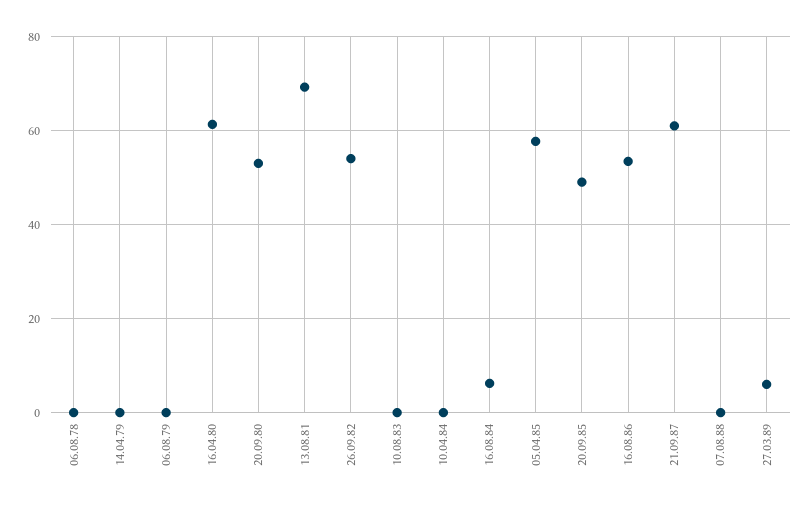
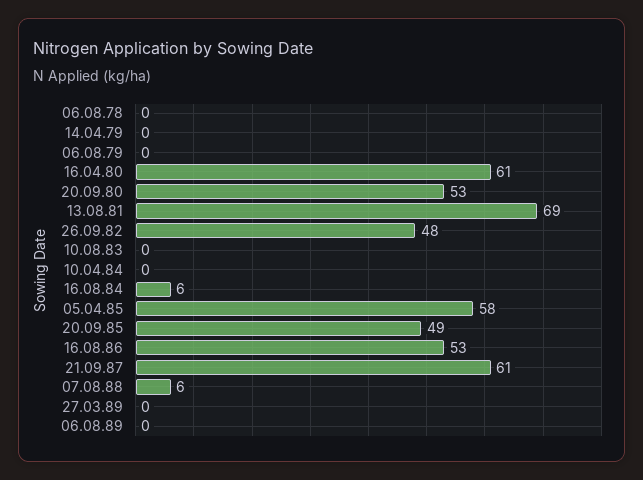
26.09.82: 54 -> 48
07.08.88: 0 -> 6
27.03.89: 6 -> 0
06.08.89: none -> 0

